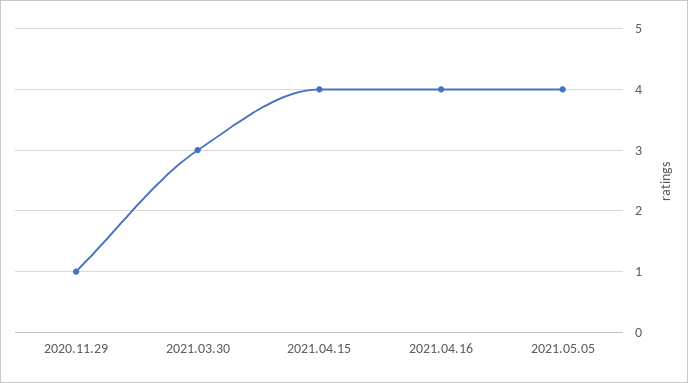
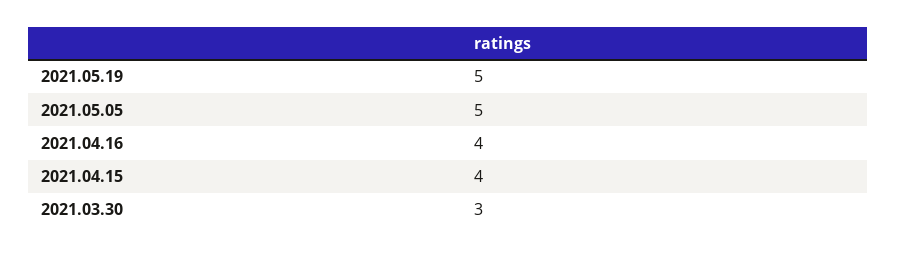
2020.11.29: 1 -> none
2021.05.05: 4 -> 5
2021.05.19: none -> 5

